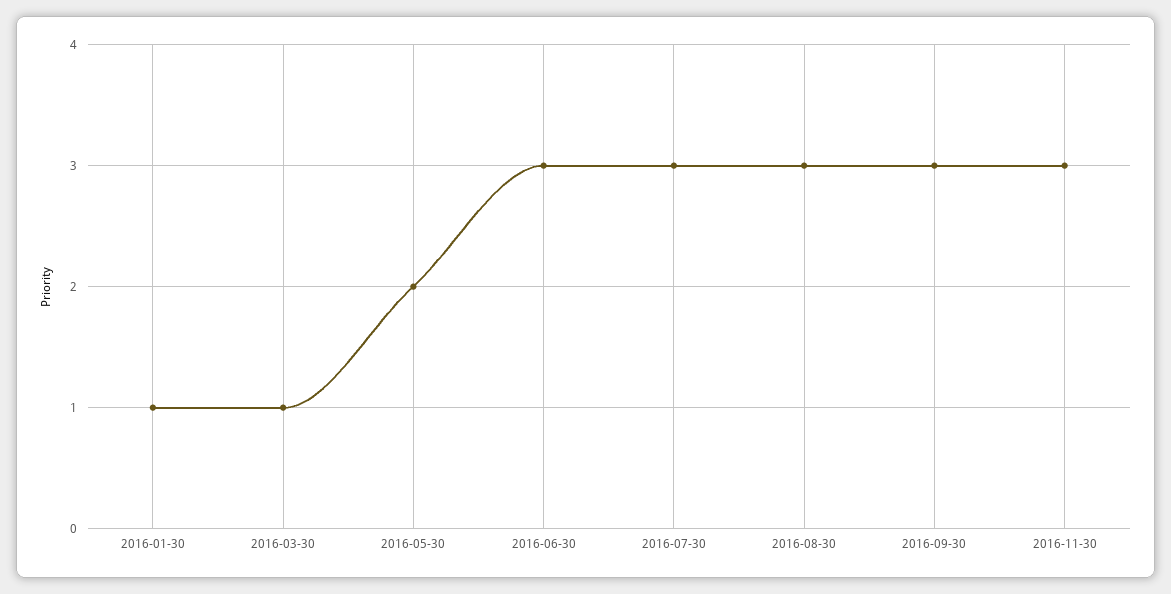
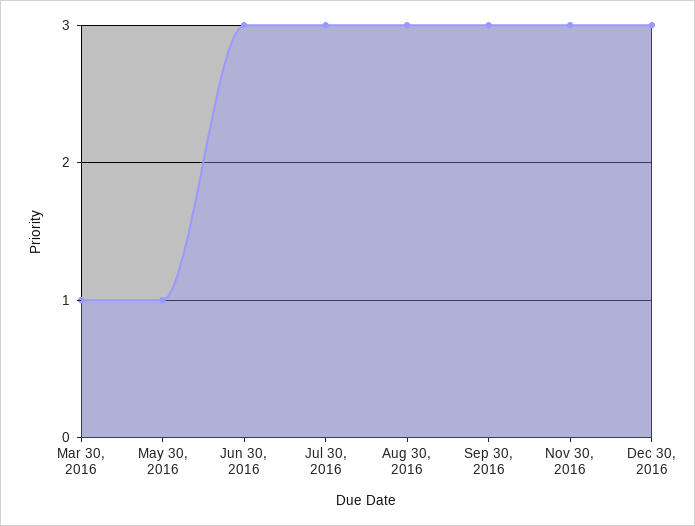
2016-01-30: 1 -> none
2016-05-30: 2 -> 1
Dec 30, 2016: none -> 3

